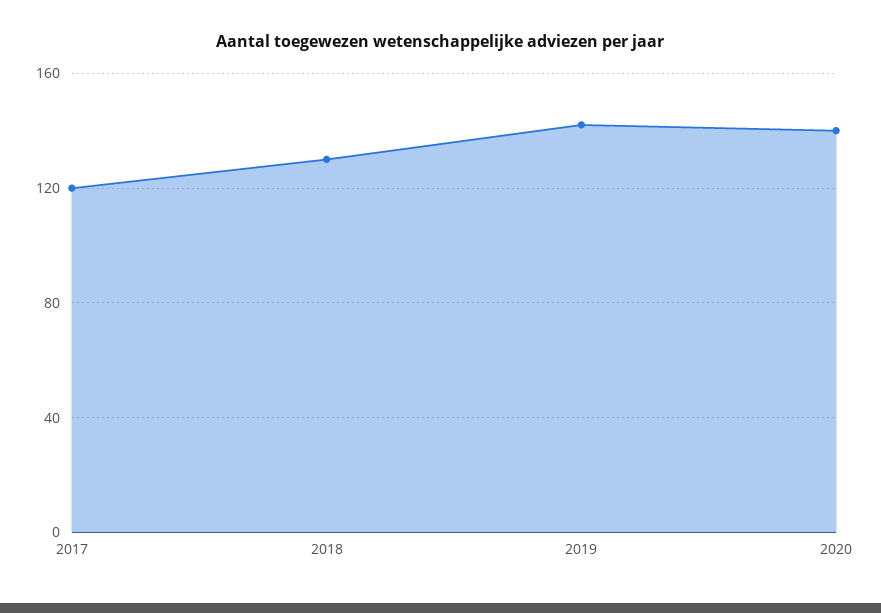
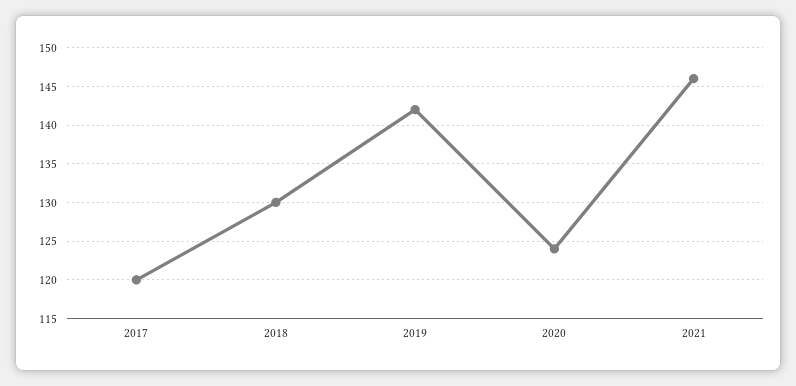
2020: 140 -> 124
2021: none -> 146

